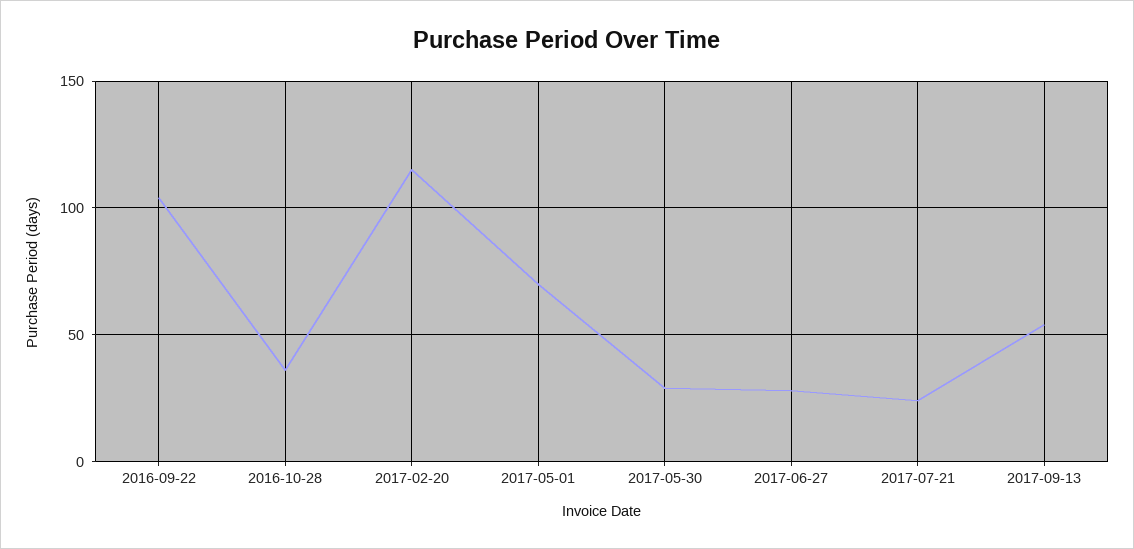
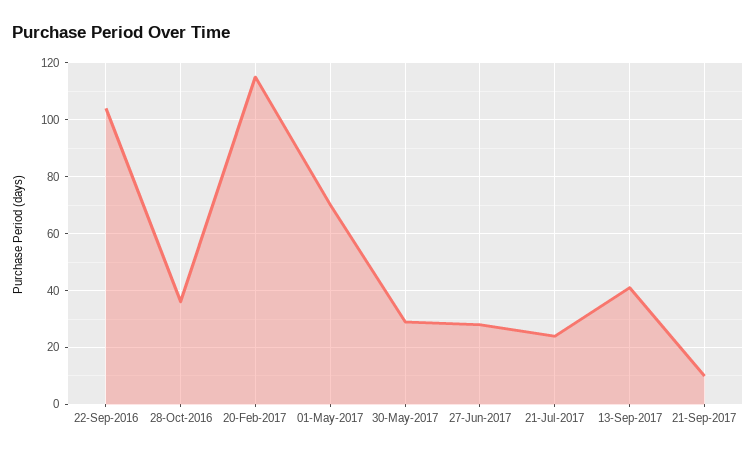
2017-09-13: 55 -> 40
21-Sep-2017: none -> 10

